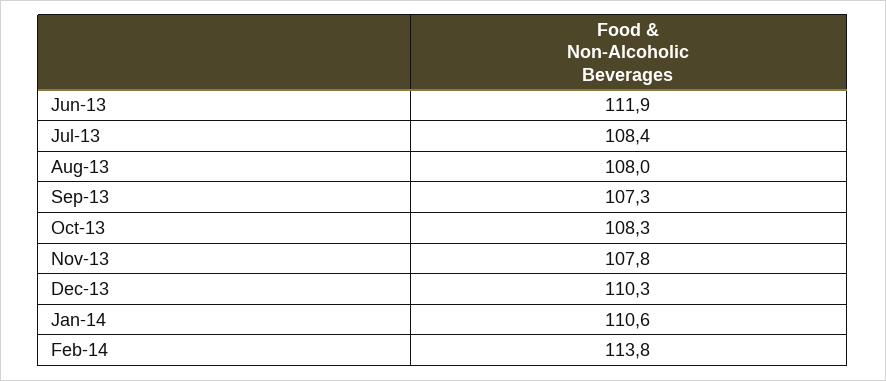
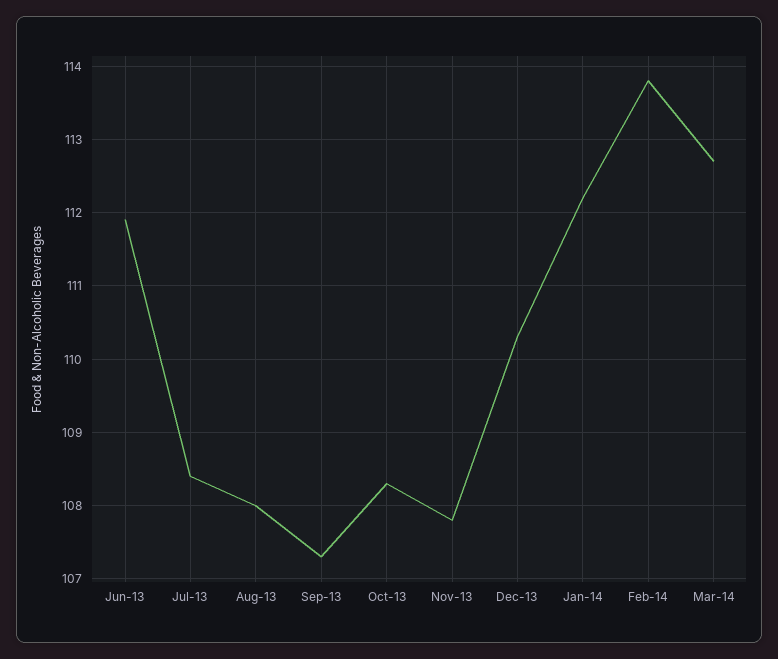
Jan-14: 110.6 -> 112.2
Mar-14: none -> 112.7

